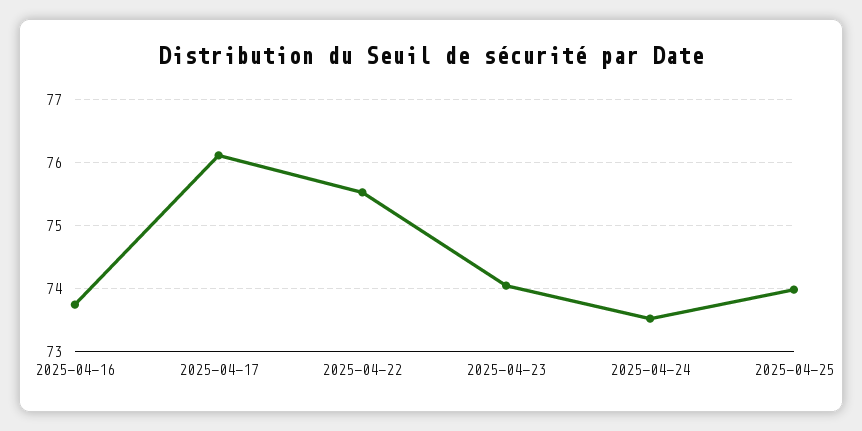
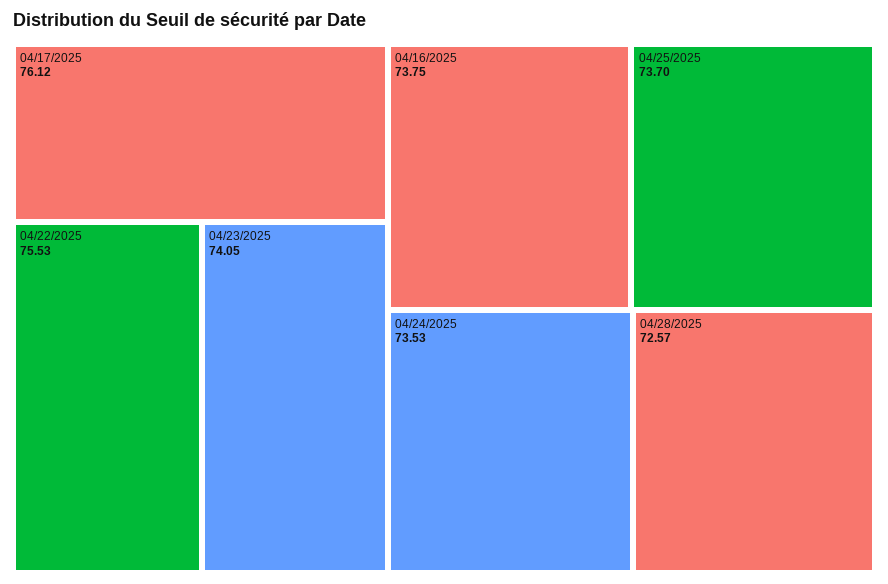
2025-04-25: 74 -> 73.7
04/28/2025: none -> 72.57

